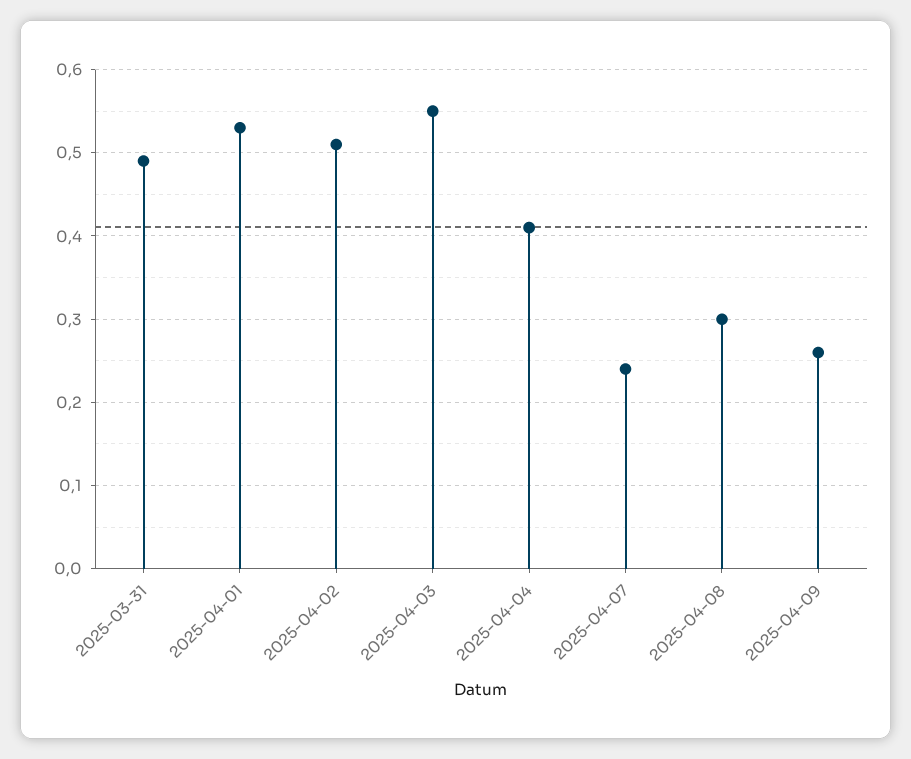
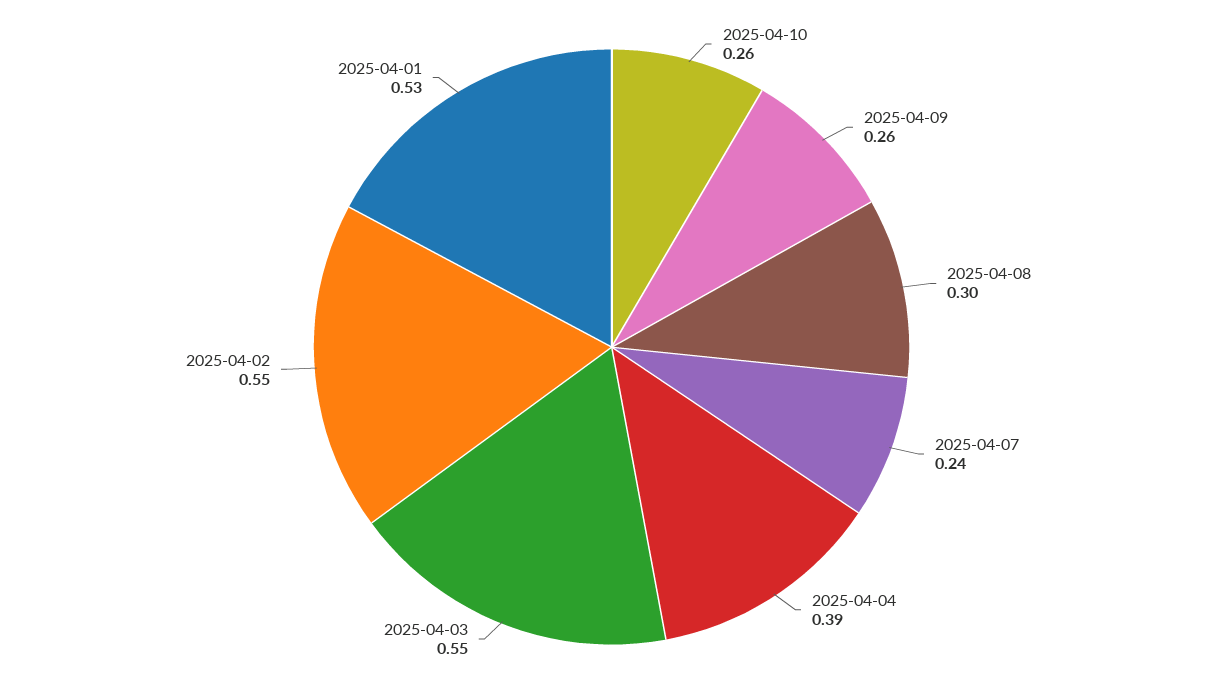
2025-03-31: 0.49 -> none
2025-04-02: 0.51 -> 0.55
2025-04-04: 0.41 -> 0.39
2025-04-10: none -> 0.26

